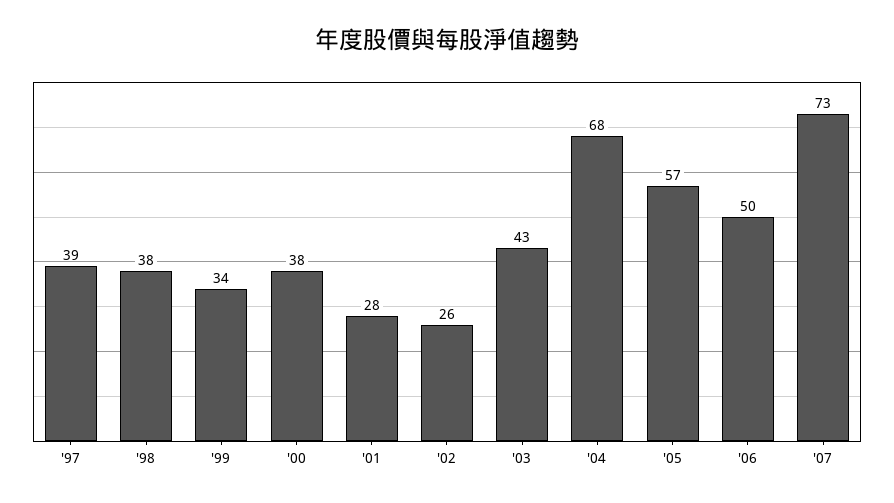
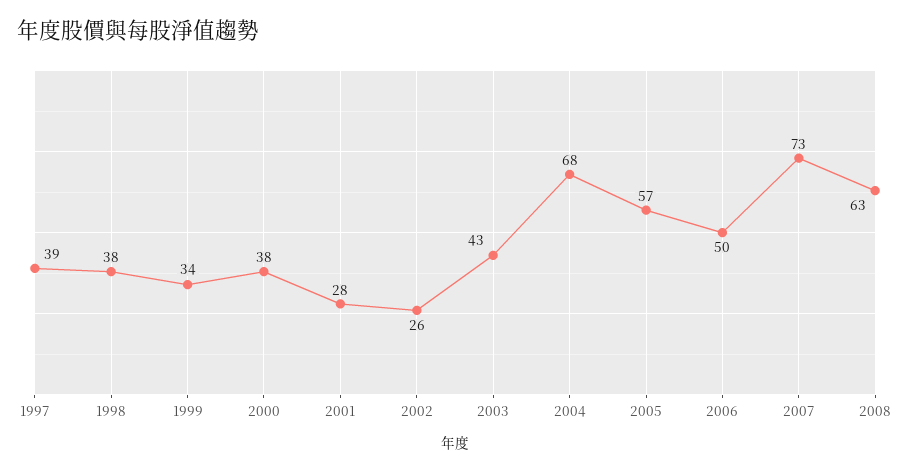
2008: none -> 63

